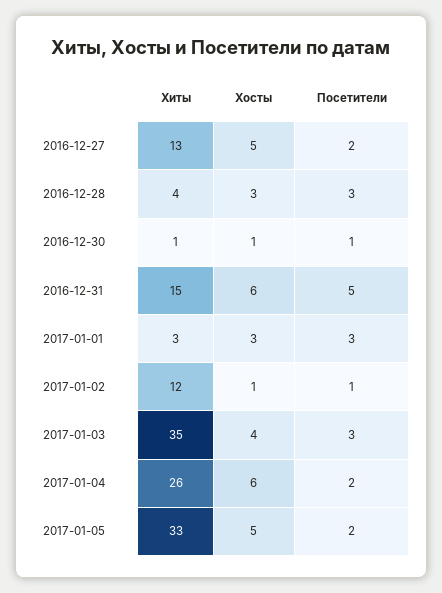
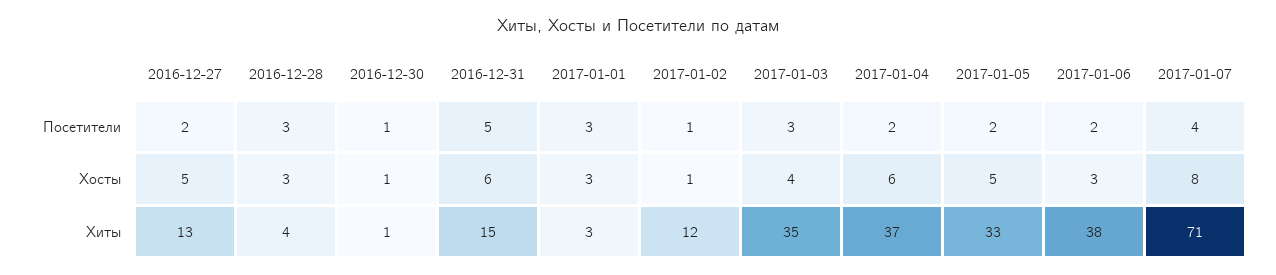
Хиты, 2017-01-04: 26 -> 37
Посетители, 2017-01-06: none -> 2
Посетители, 2017-01-07: none -> 4
Хосты, 2017-01-06: none -> 3
Хосты, 2017-01-07: none -> 8
Хиты, 2017-01-06: none -> 38
Хиты, 2017-01-07: none -> 71

